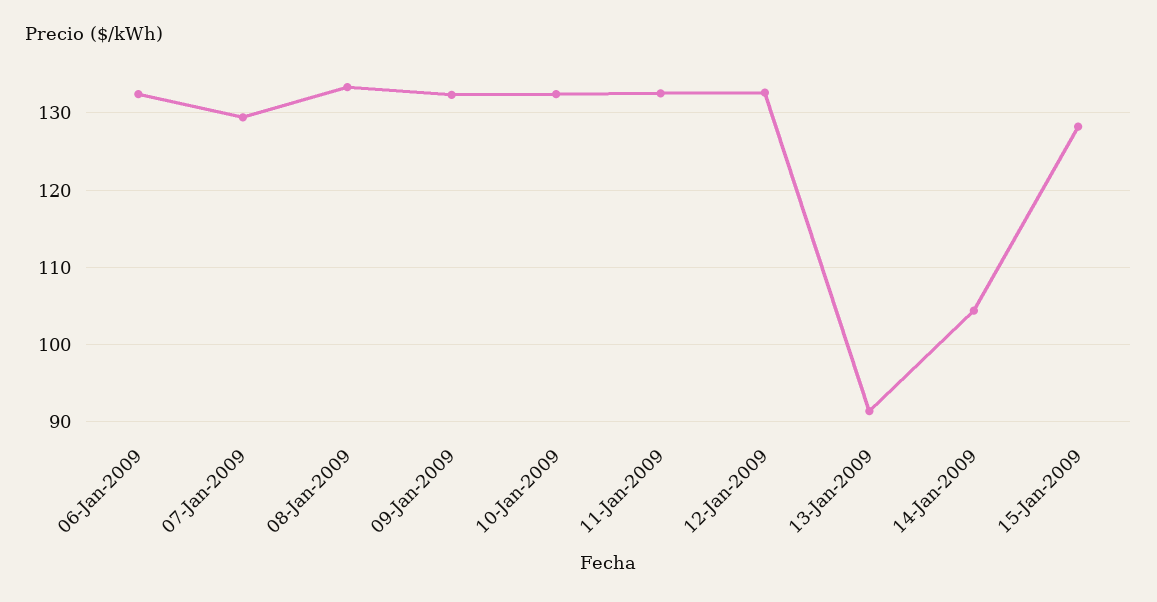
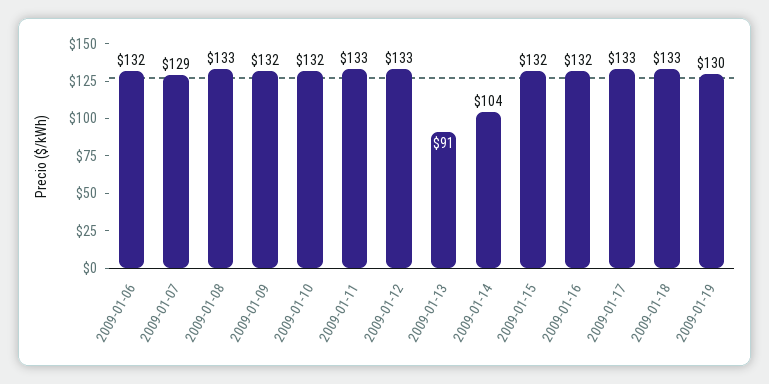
15-Jan-2009: 128 -> 132
2009-01-16: none -> 132
2009-01-17: none -> 133
2009-01-18: none -> 133
2009-01-19: none -> 130

